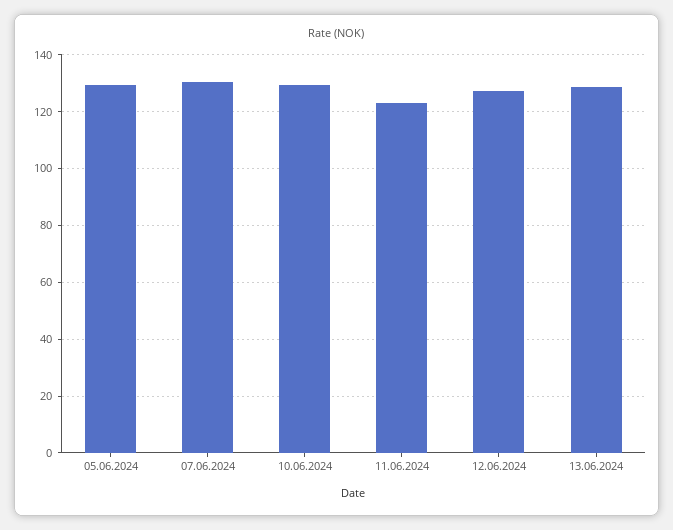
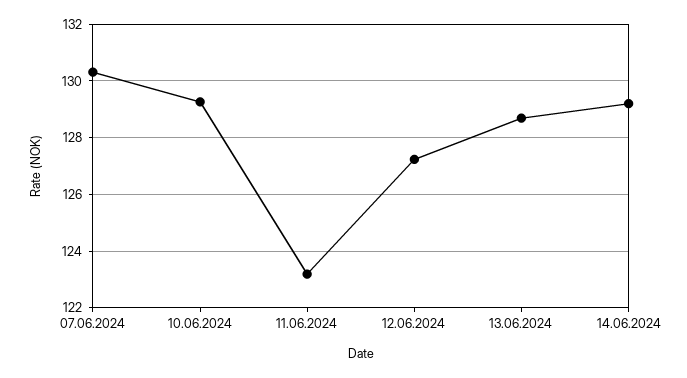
05.06.2024: 130 -> none
14.06.2024: none -> 129.25

